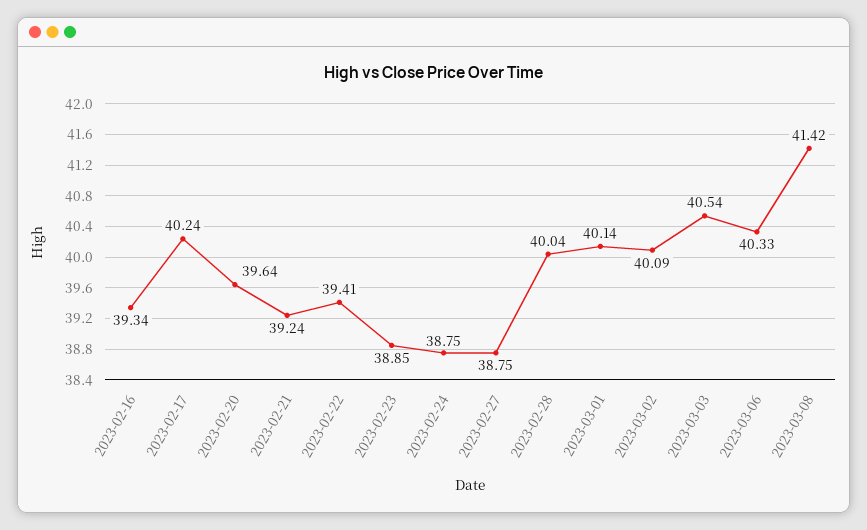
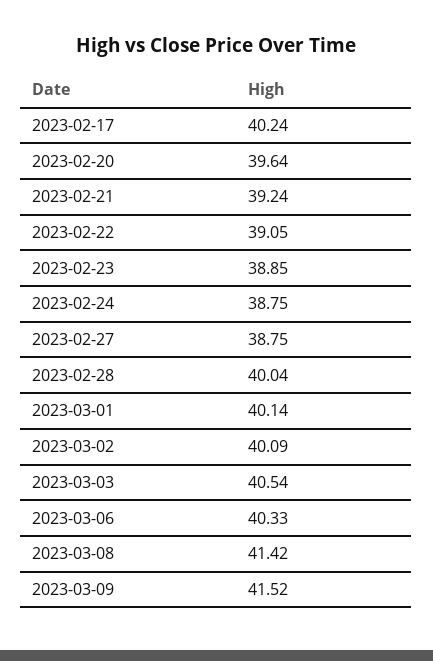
2023-02-16: 39.34 -> none
2023-02-22: 39.41 -> 39.05
2023-03-09: none -> 41.52

